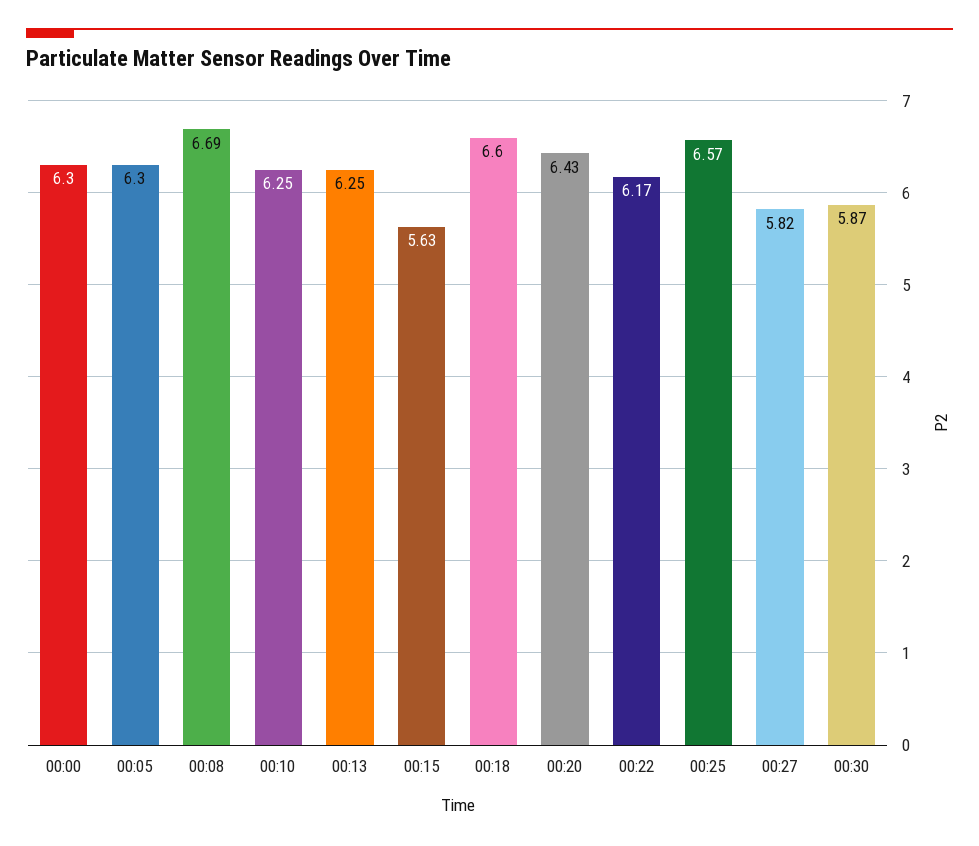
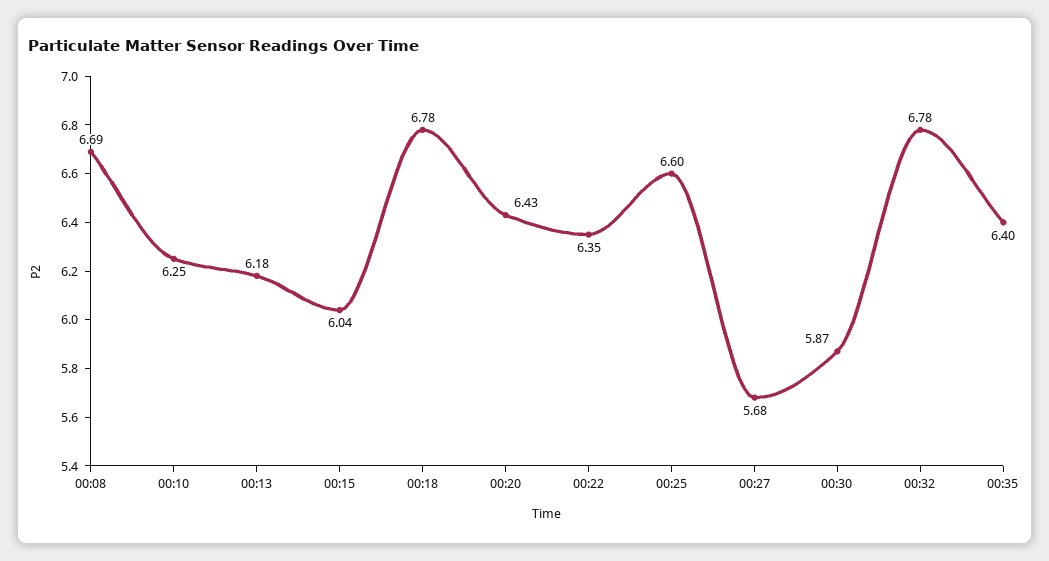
00:00: 6.3 -> none
00:05: 6.3 -> none
00:13: 6.25 -> 6.18
00:15: 5.63 -> 6.04
00:18: 6.6 -> 6.78
00:22: 6.17 -> 6.35
00:25: 6.57 -> 6.6
00:27: 5.82 -> 5.68
00:32: none -> 6.78
00:35: none -> 6.4

